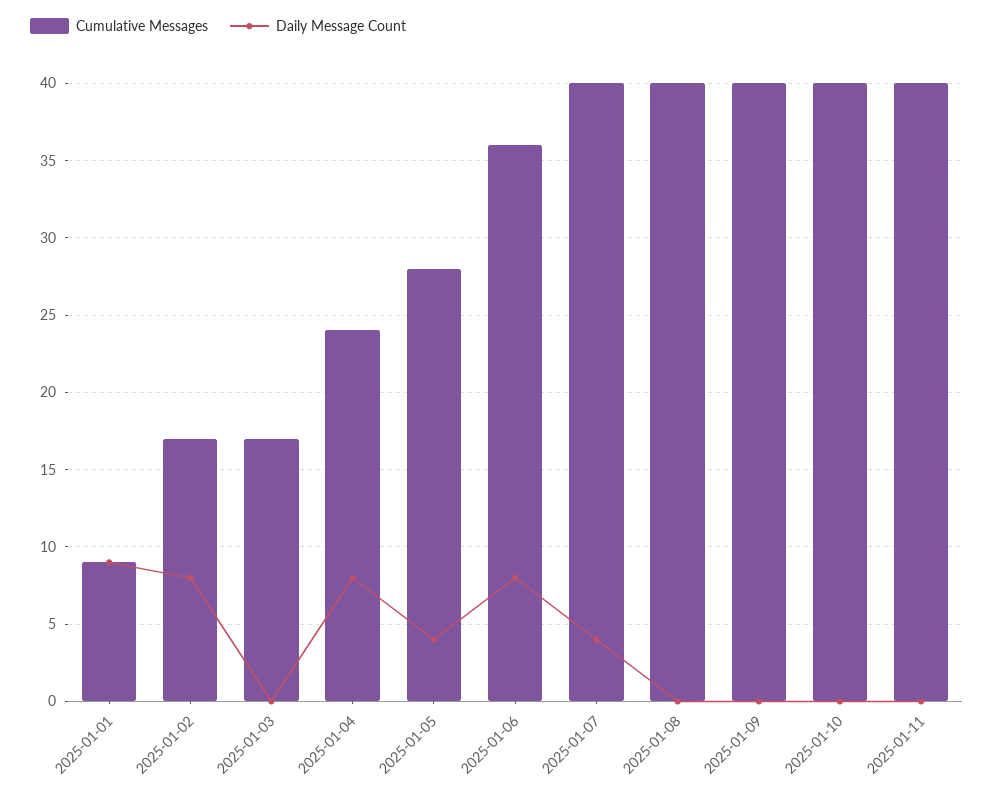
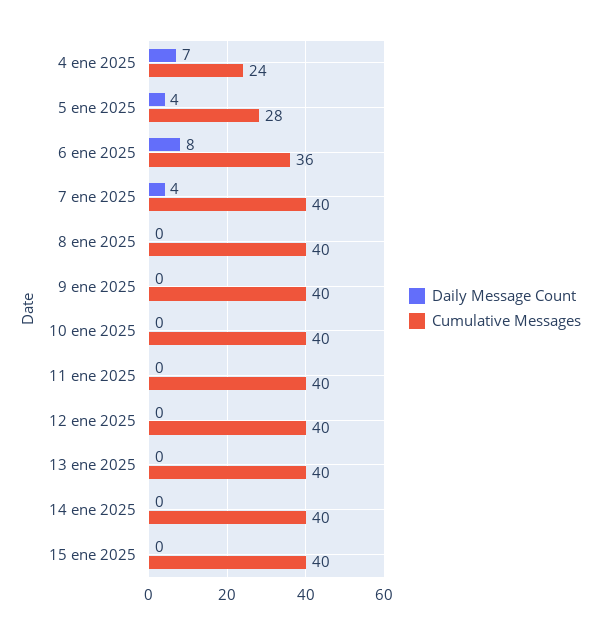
Cumulative Messages, 2025-01-01: 9 -> none
Daily Message Count, 2025-01-01: 9 -> none
Cumulative Messages, 2025-01-02: 17 -> none
Daily Message Count, 2025-01-02: 8 -> none
Cumulative Messages, 2025-01-03: 17 -> none
Daily Message Count, 2025-01-03: 0 -> none
Daily Message Count, 2025-01-04: 8 -> 7
Daily Message Count, 12 ene 2025: none -> 0
Cumulative Messages, 12 ene 2025: none -> 40
Daily Message Count, 13 ene 2025: none -> 0
Cumulative Messages, 13 ene 2025: none -> 40
Daily Message Count, 14 ene 2025: none -> 0
Cumulative Messages, 14 ene 2025: none -> 40
Daily Message Count, 15 ene 2025: none -> 0
Cumulative Messages, 15 ene 2025: none -> 40

